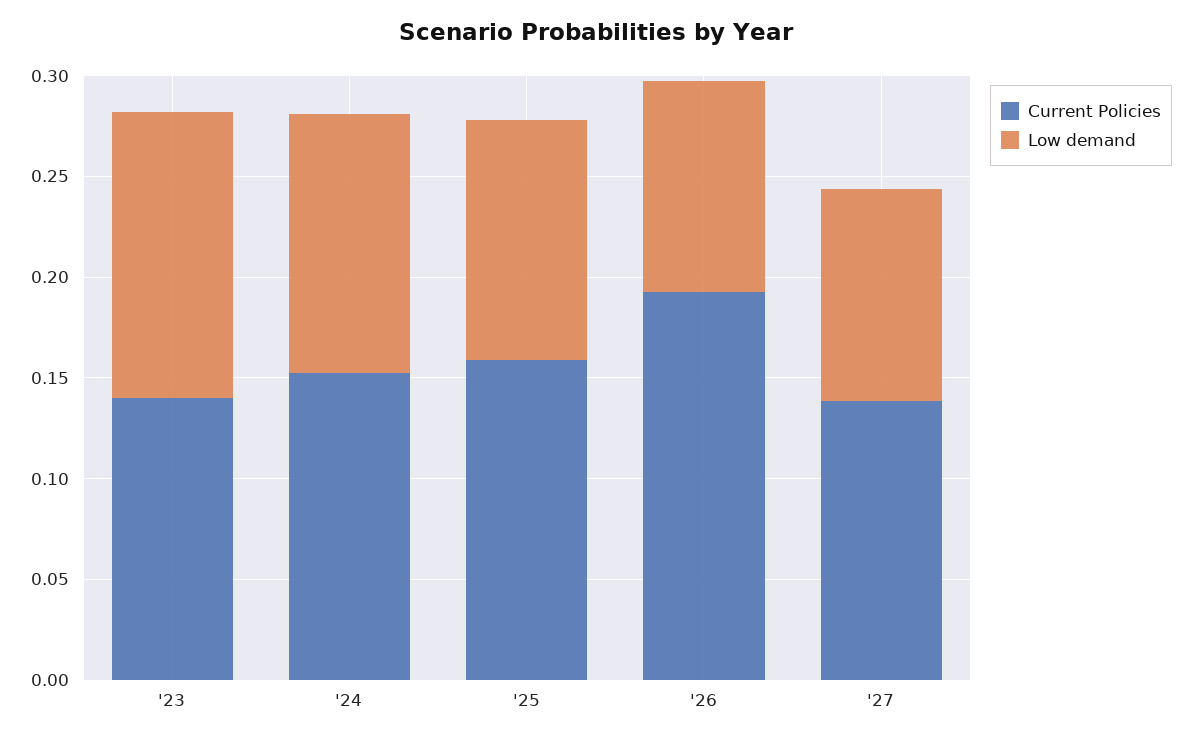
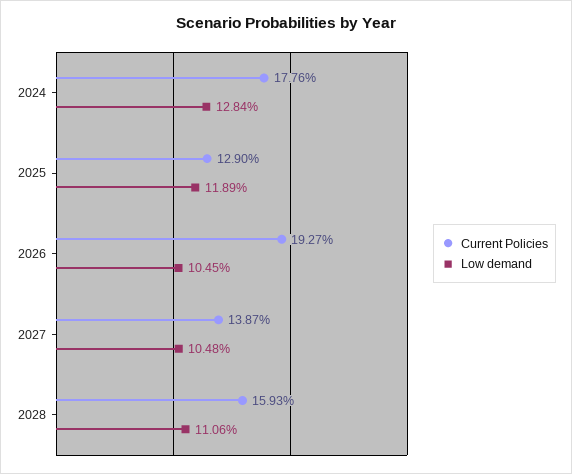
Current Policies, '23: 0.14 -> none
Low demand, '23: 0.14 -> none
Current Policies, '24: 0.15 -> 0.1776
Current Policies, '25: 0.16 -> 0.129
Current Policies, 2028: none -> 0.1593
Low demand, 2028: none -> 0.1106

